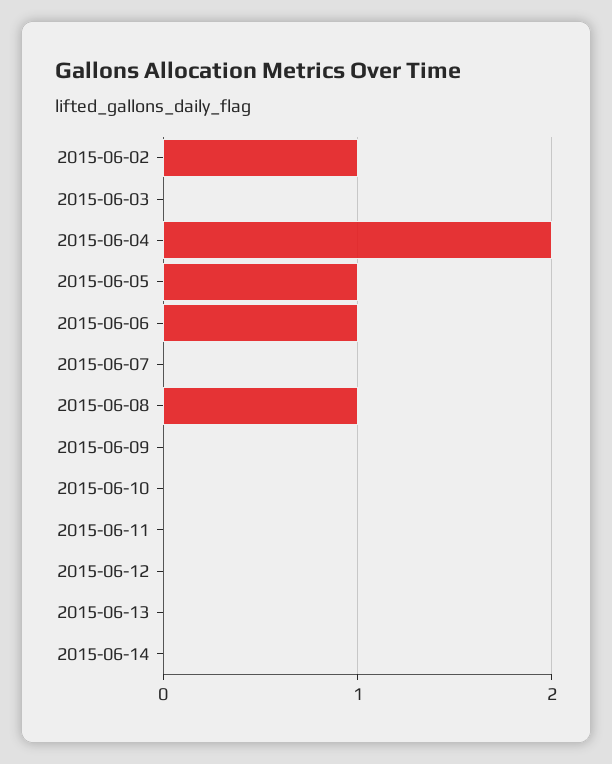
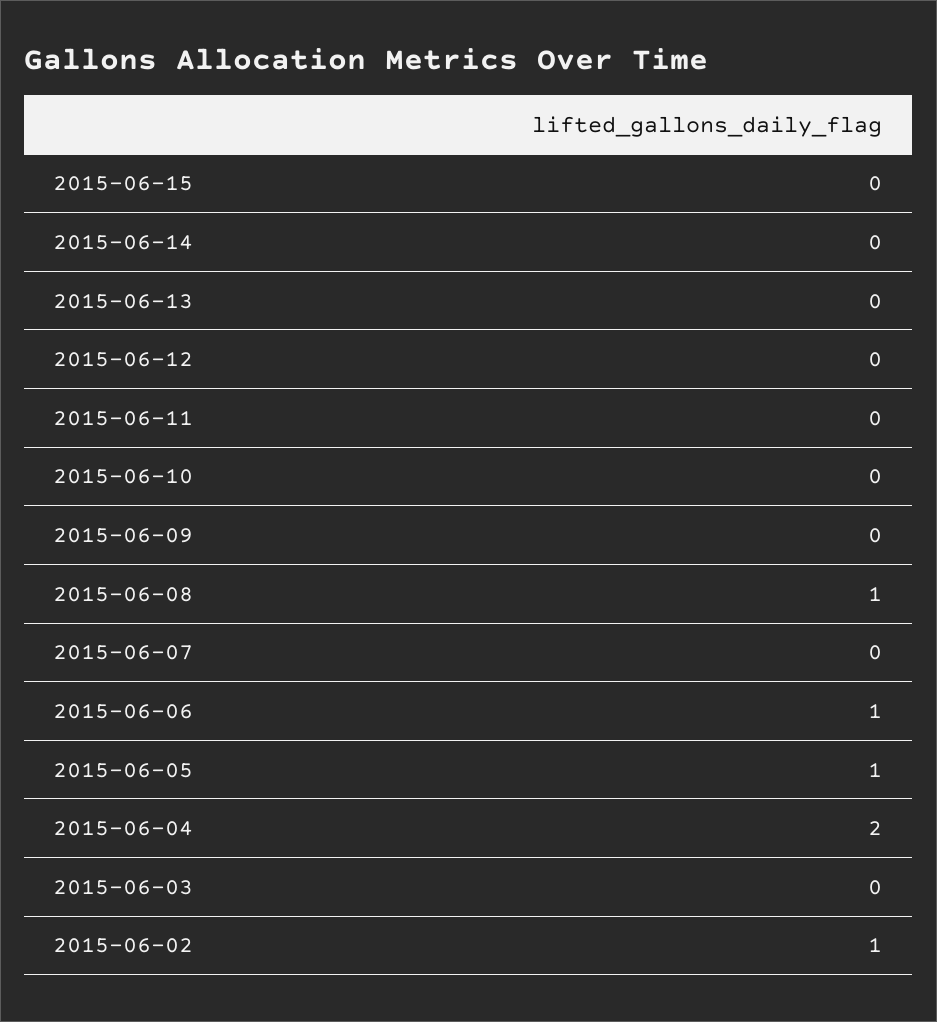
2015-06-15: none -> 0

